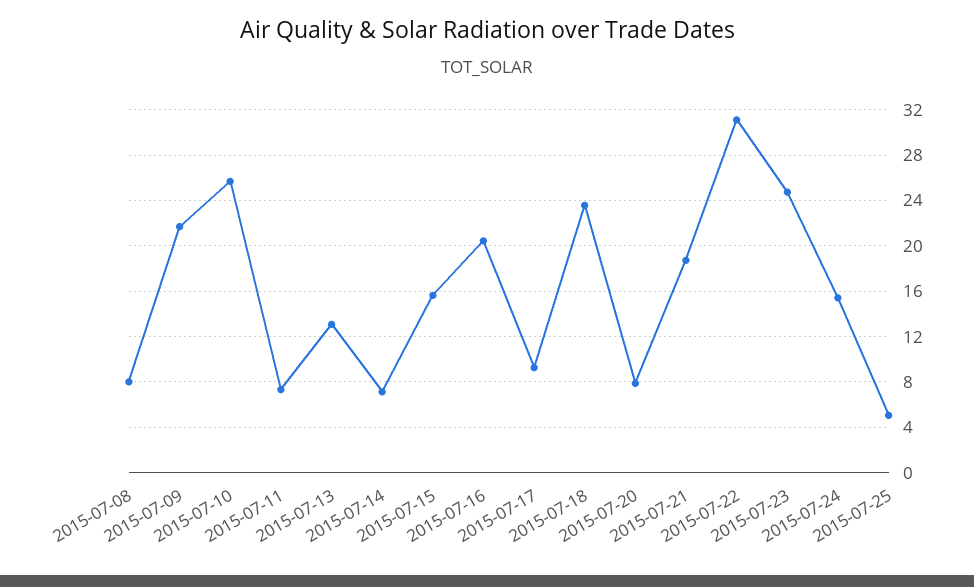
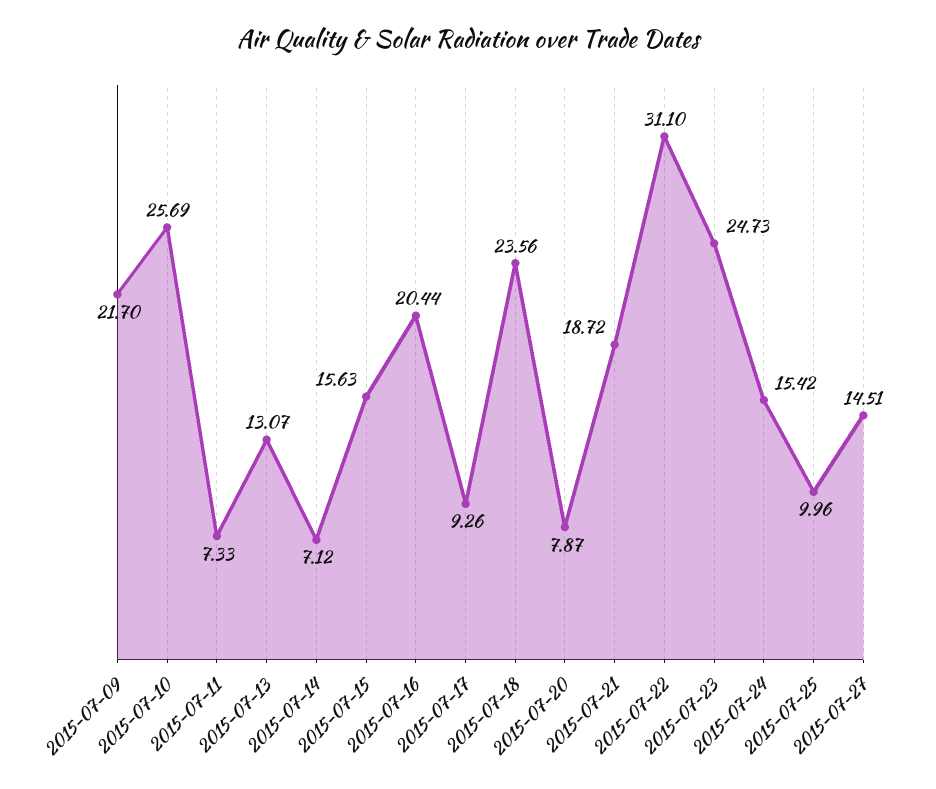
2015-07-08: 8 -> none
2015-07-25: 5 -> 9.96
2015-07-27: none -> 14.51

